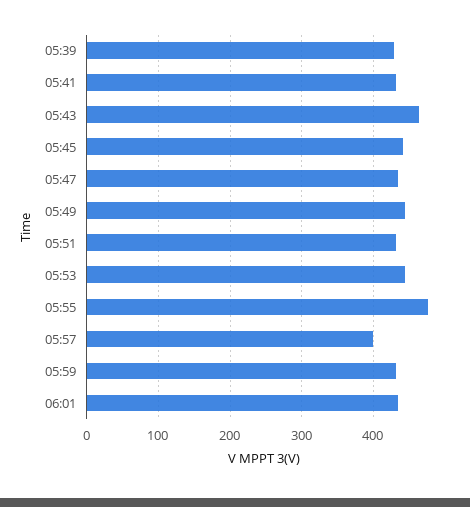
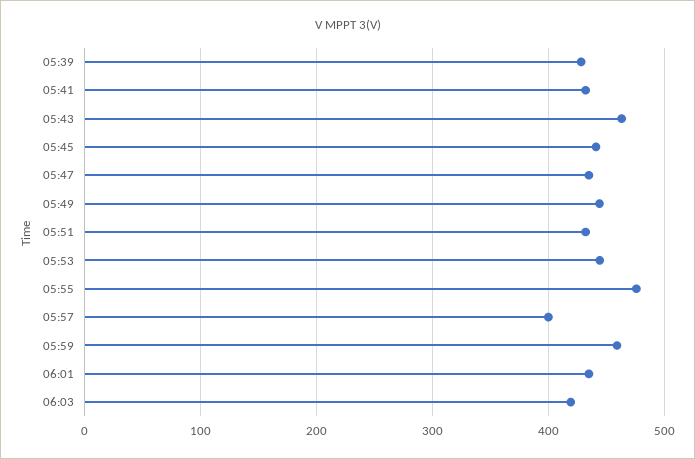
05:59: 430 -> 460
06:03: none -> 420

